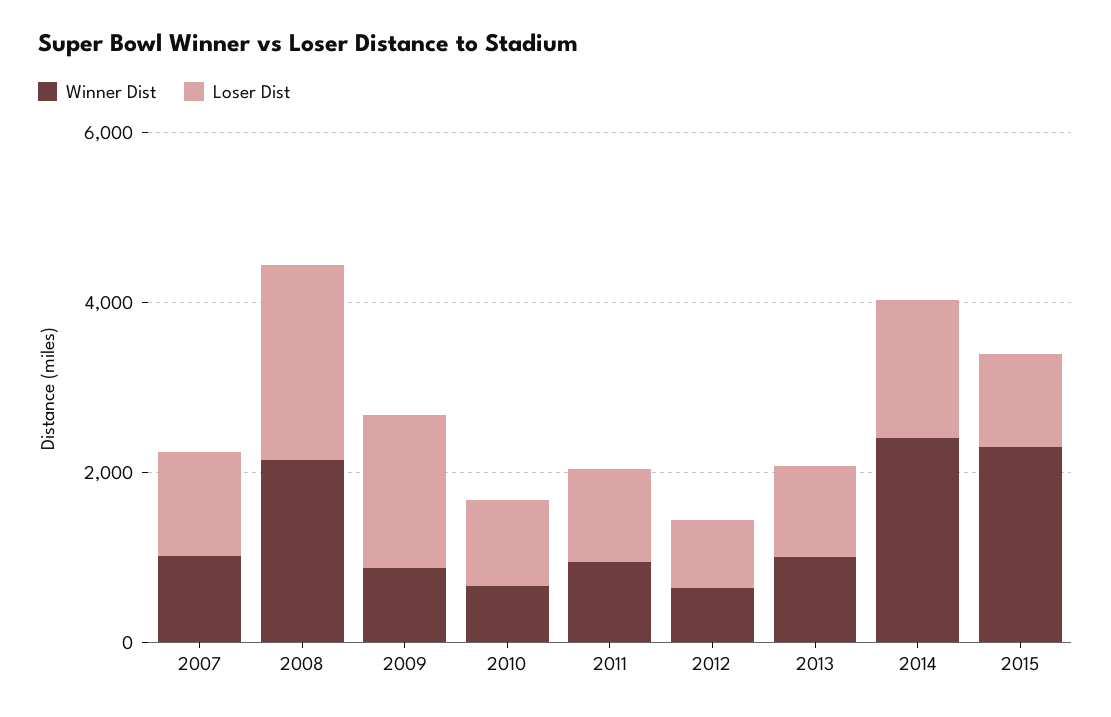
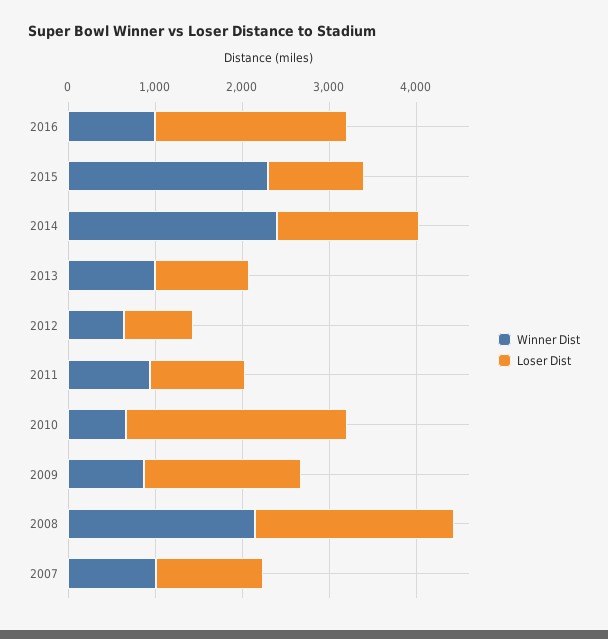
Loser Dist, 2010: 1000 -> 2600
Winner Dist, 2016: none -> 1000
Loser Dist, 2016: none -> 2200

